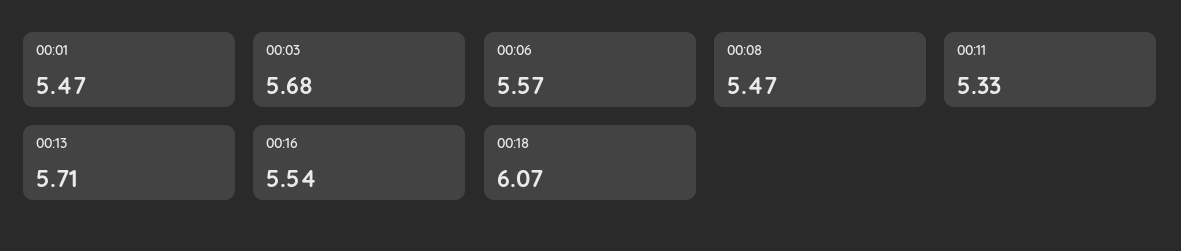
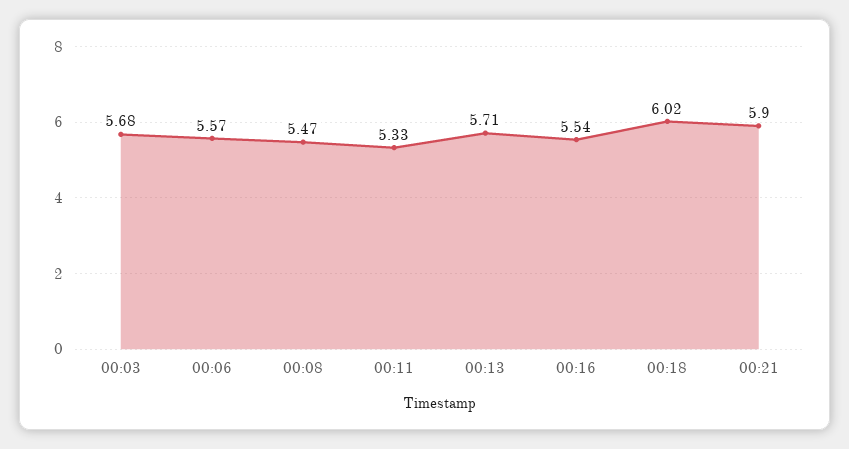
00:01: 5.47 -> none
00:18: 6.07 -> 6.02
00:21: none -> 5.9

